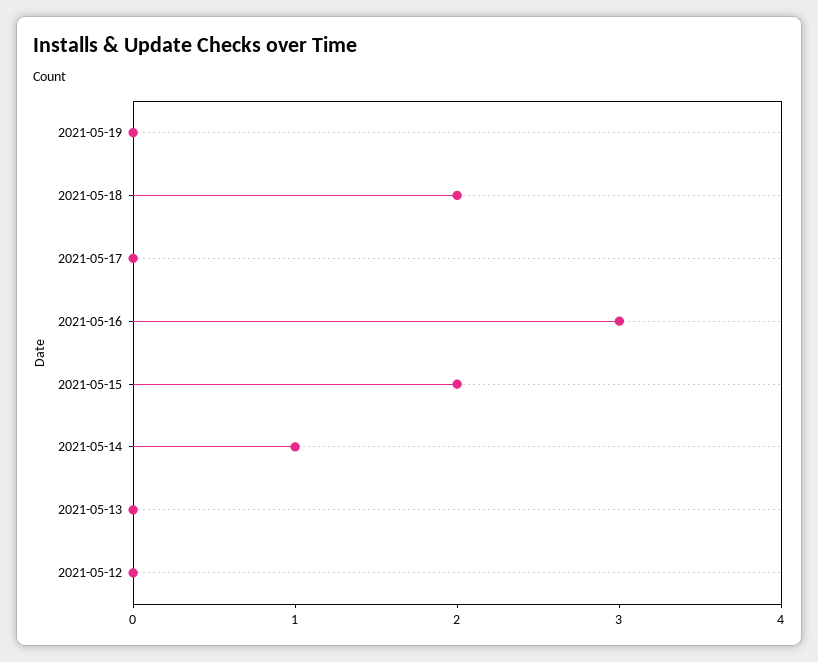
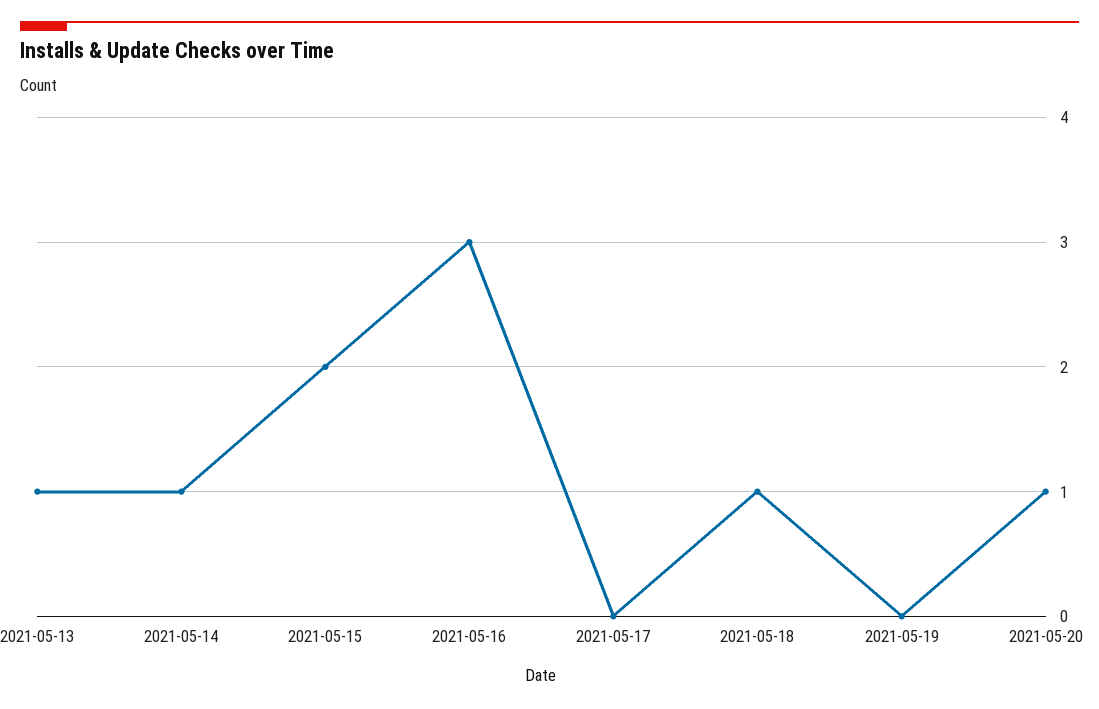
2021-05-18: 2 -> 1
2021-05-13: 0 -> 1
2021-05-12: 0 -> none
2021-05-20: none -> 1

